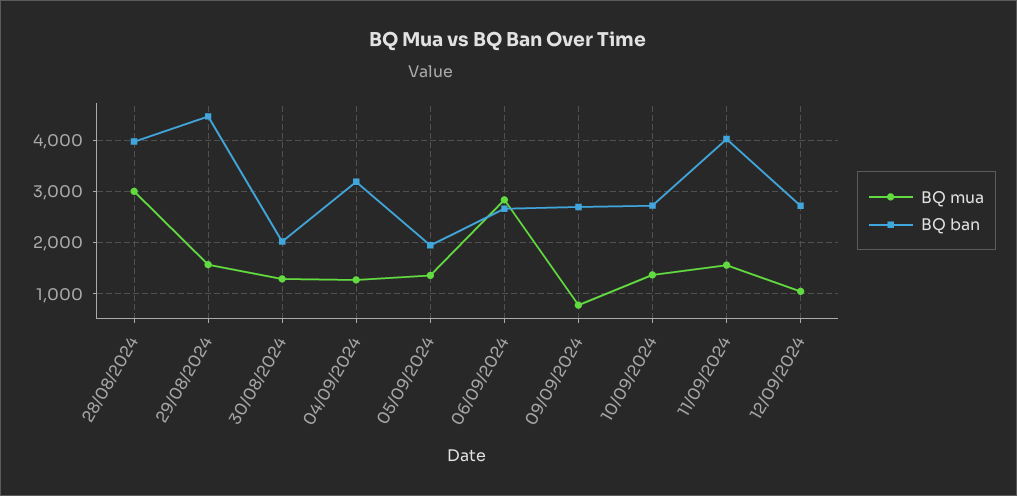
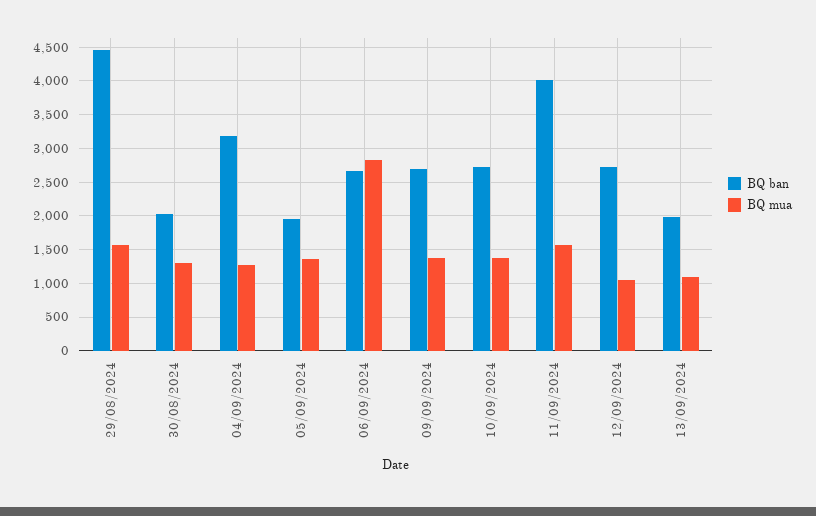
BQ mua, 28/08/2024: 3000 -> none
BQ ban, 28/08/2024: 4000 -> none
BQ mua, 09/09/2024: 800 -> 1400
BQ ban, 13/09/2024: none -> 2000
BQ mua, 13/09/2024: none -> 1100

